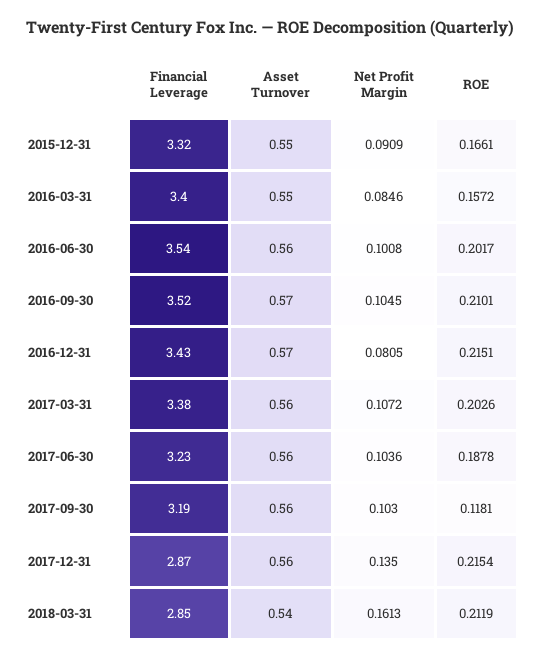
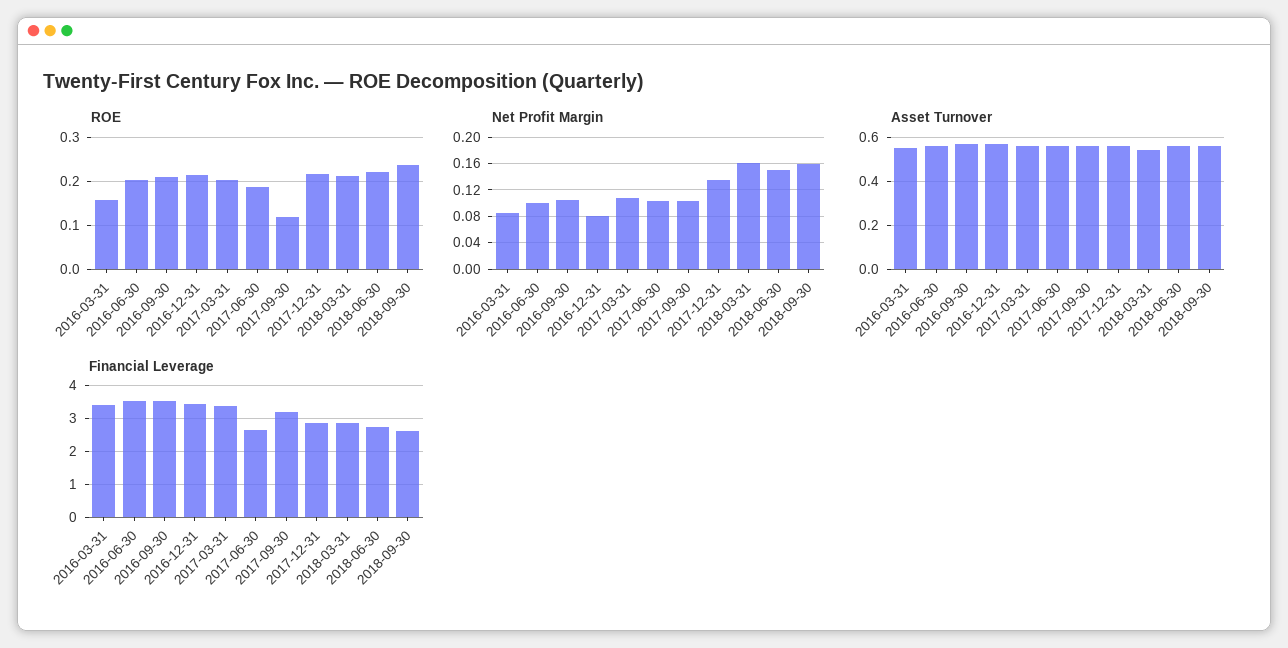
Financial Leverage, 2015-12-31: 3.32 -> none
Asset Turnover, 2015-12-31: 0.55 -> none
Net Profit Margin, 2015-12-31: 0.0909 -> none
ROE, 2015-12-31: 0.1661 -> none
Financial Leverage, 2017-06-30: 3.23 -> 2.6
ROE, 2018-06-30: none -> 0.22
ROE, 2018-09-30: none -> 0.24
Net Profit Margin, 2018-06-30: none -> 0.15
Net Profit Margin, 2018-09-30: none -> 0.16
Asset Turnover, 2018-06-30: none -> 0.55
Asset Turnover, 2018-09-30: none -> 0.55
Financial Leverage, 2018-06-30: none -> 2.8
Financial Leverage, 2018-09-30: none -> 2.6

